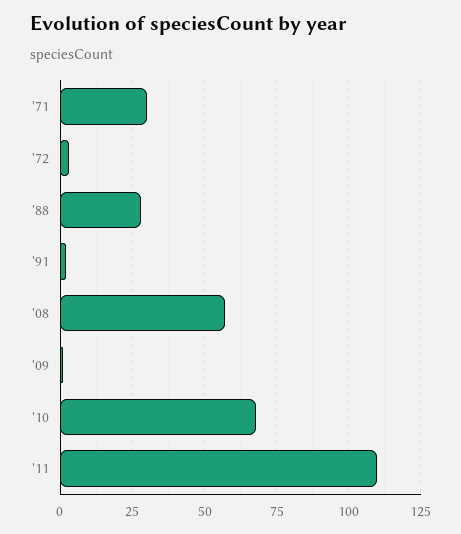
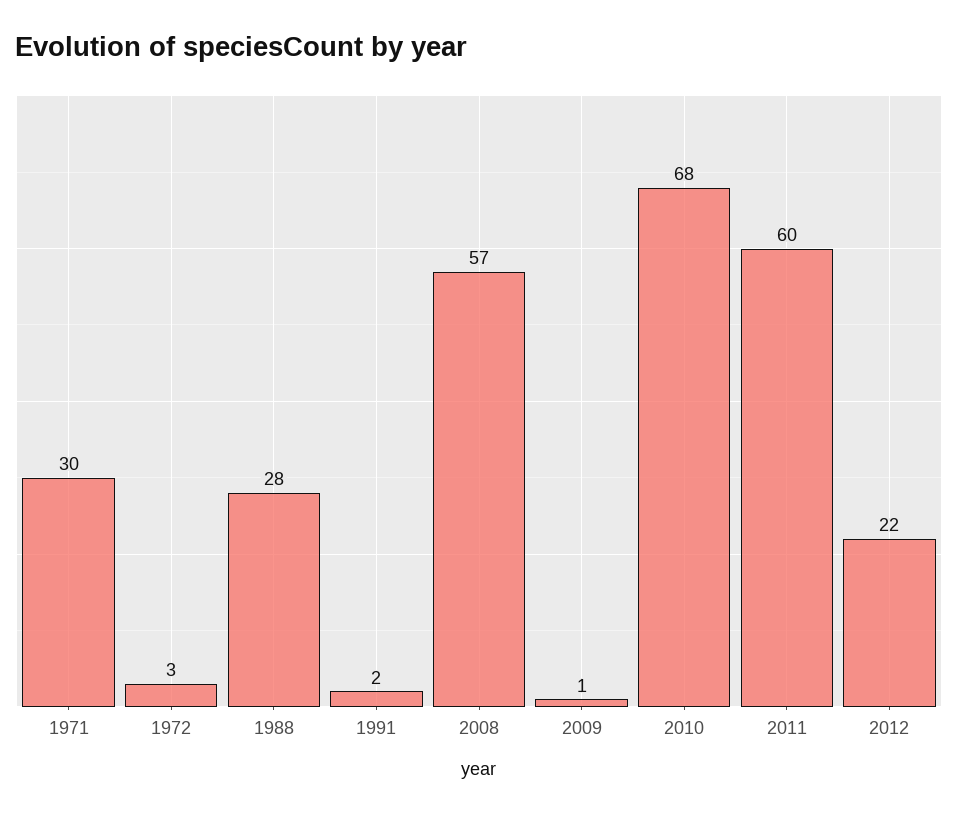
'11: 110 -> 60
2012: none -> 22

